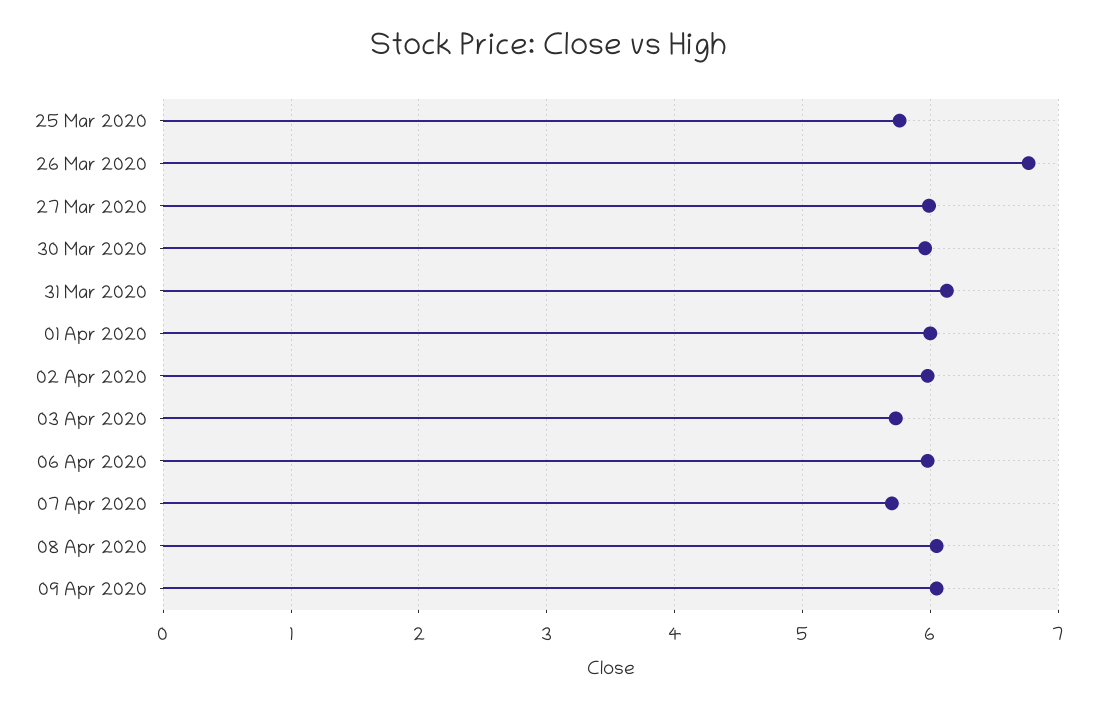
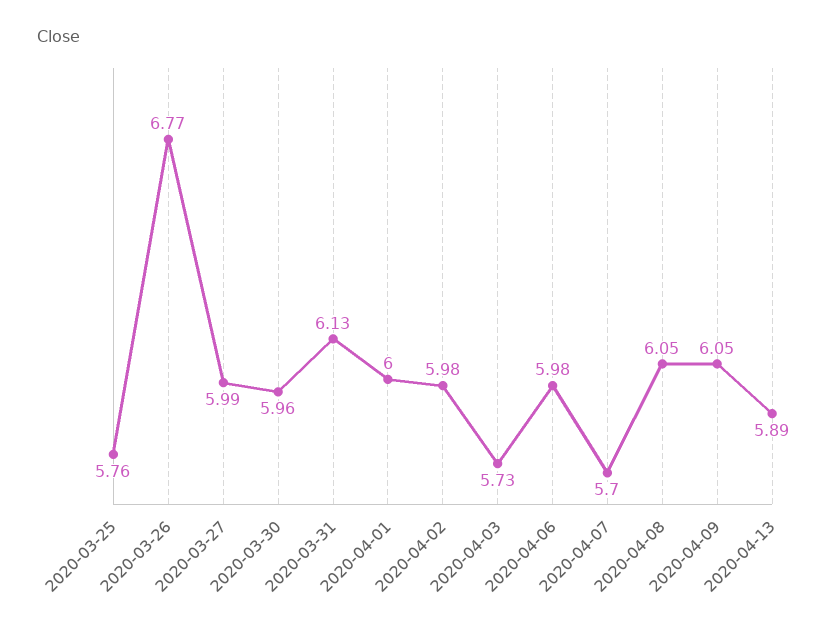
2020-04-13: none -> 5.89

